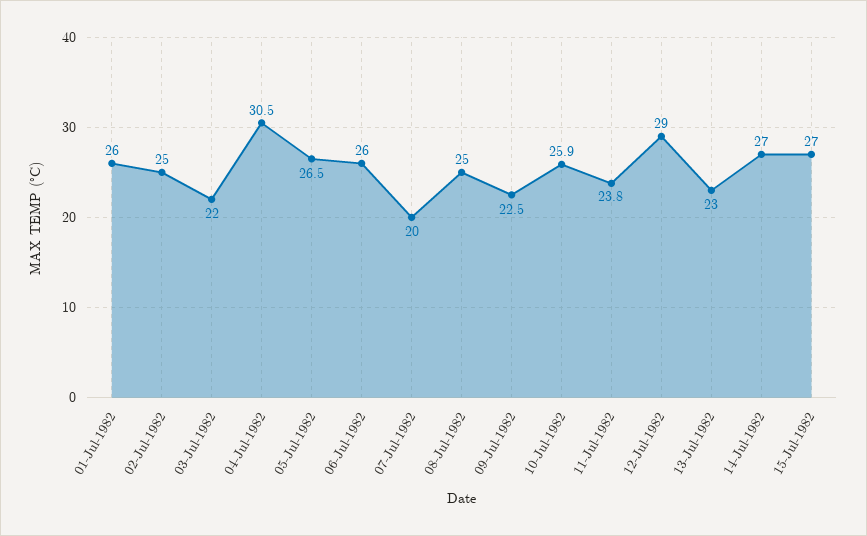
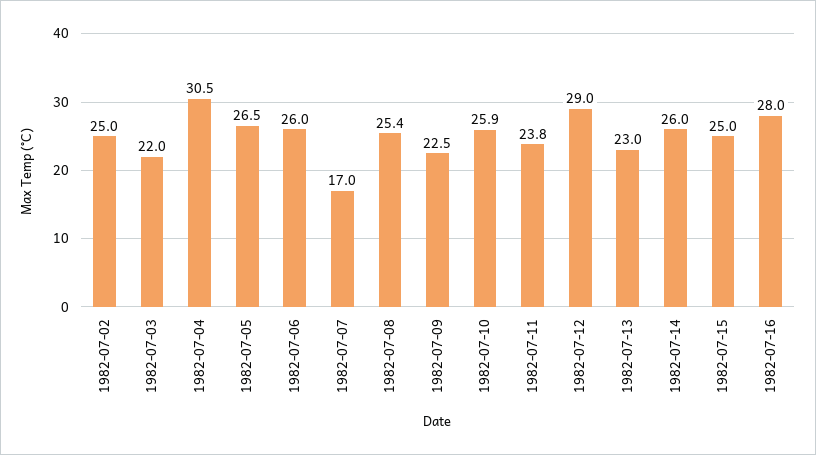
01-Jul-1982: 26 -> none
07-Jul-1982: 20 -> 17
08-Jul-1982: 25 -> 25.4
14-Jul-1982: 27 -> 26
15-Jul-1982: 27 -> 25
1982-07-16: none -> 28

